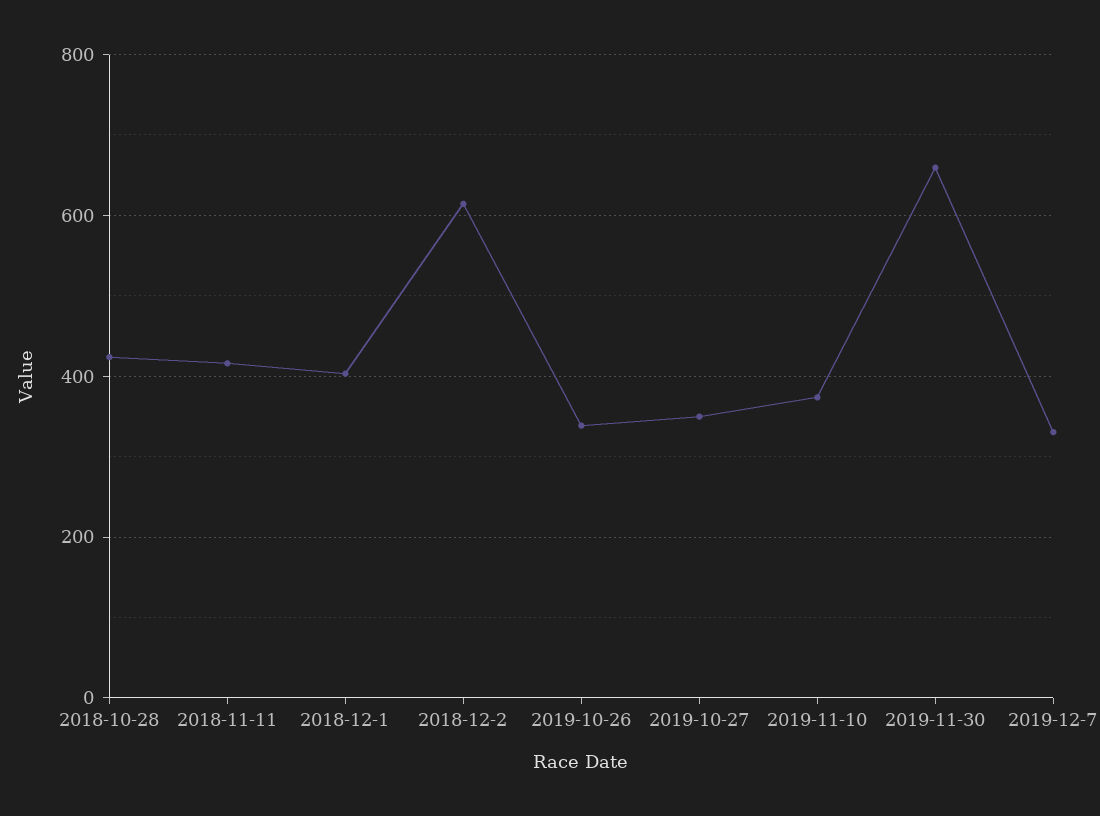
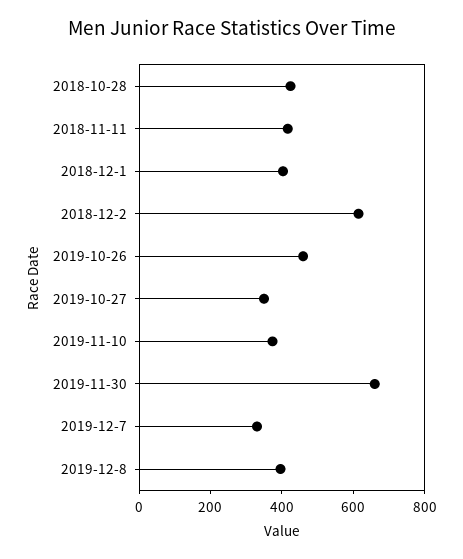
2019-10-26: 340 -> 450
2019-12-8: none -> 400

